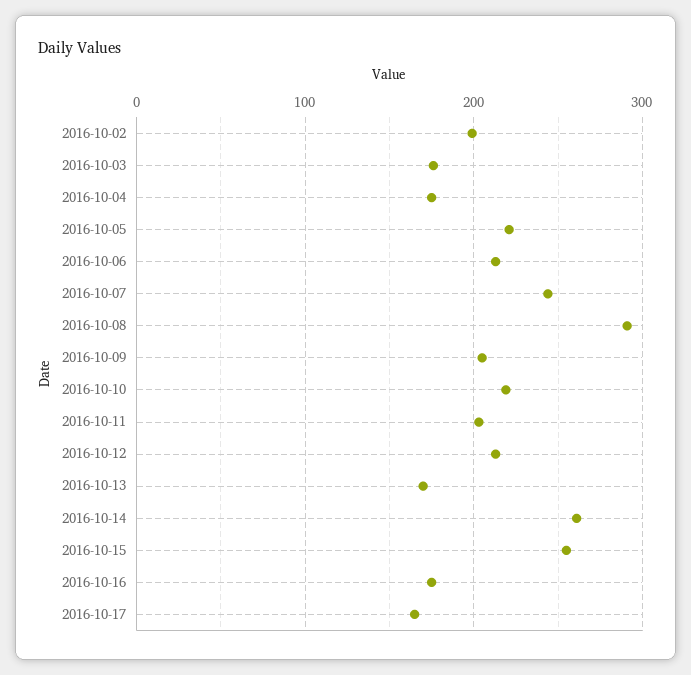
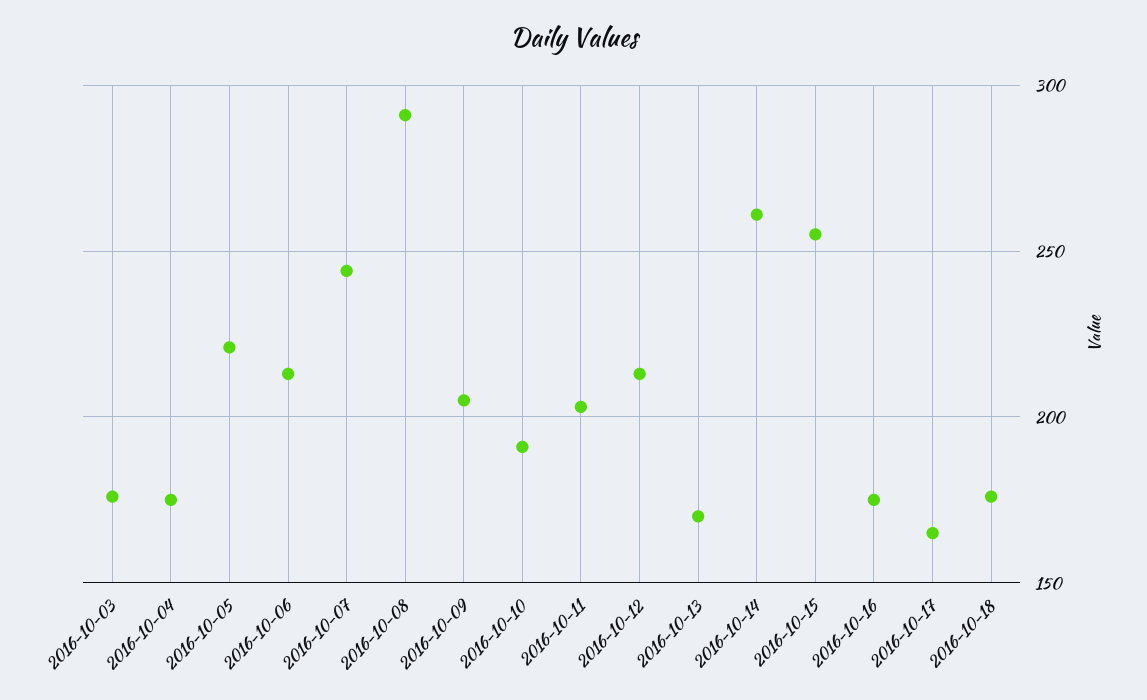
2016-10-02: 200 -> none
2016-10-10: 220 -> 190
2016-10-18: none -> 175

